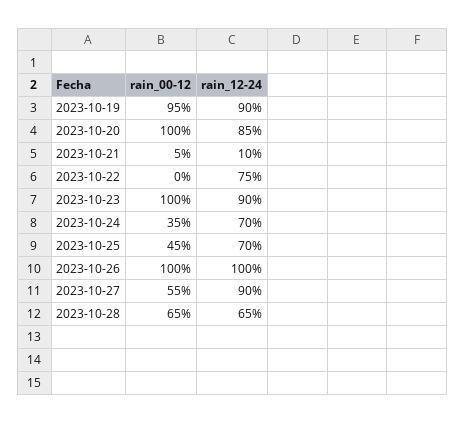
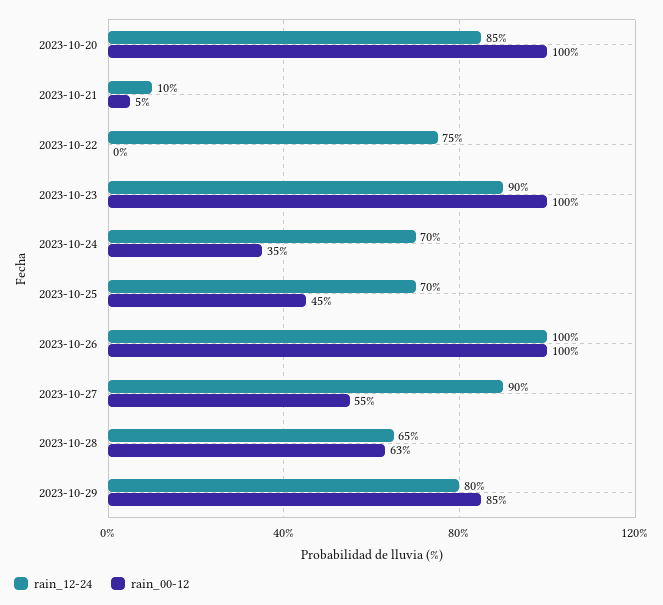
rain_00-12, 2023-10-19: 95 -> none
rain_12-24, 2023-10-19: 90 -> none
rain_00-12, 2023-10-28: 65 -> 63
rain_12-24, 2023-10-29: none -> 80
rain_00-12, 2023-10-29: none -> 85

